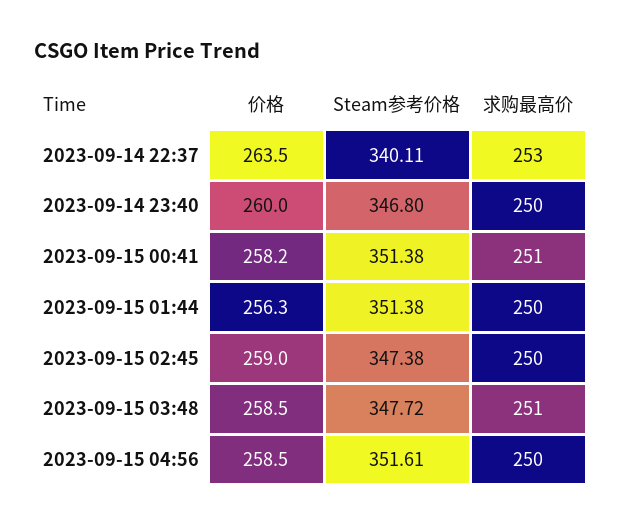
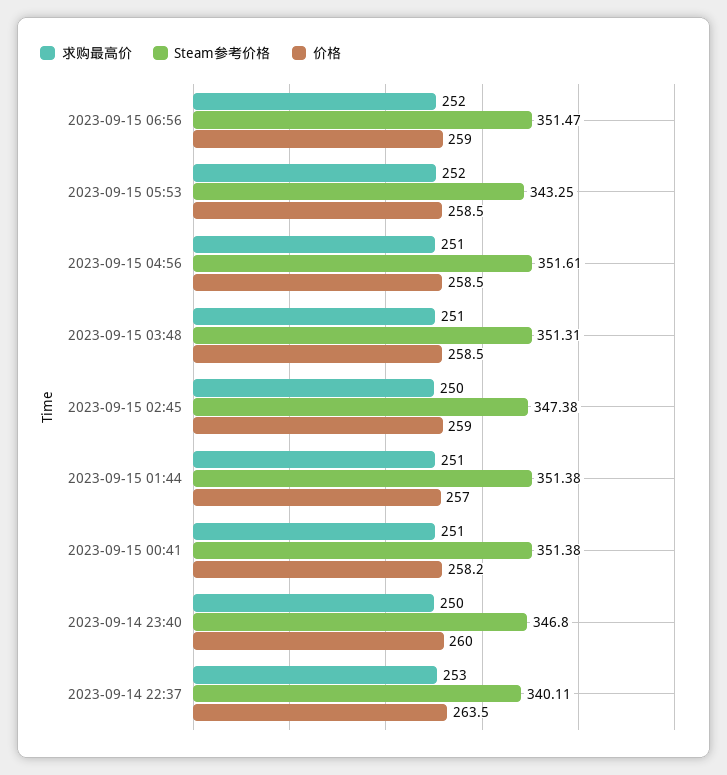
价格, 2023-09-15 01:44: 256.3 -> 257
求购最高价, 2023-09-15 01:44: 250 -> 251
Steam参考价格, 2023-09-15 03:48: 347.72 -> 351.31
求购最高价, 2023-09-15 04:56: 250 -> 251
求购最高价, 2023-09-15 06:56: none -> 252
Steam参考价格, 2023-09-15 06:56: none -> 351.47
价格, 2023-09-15 06:56: none -> 259
求购最高价, 2023-09-15 05:53: none -> 252
Steam参考价格, 2023-09-15 05:53: none -> 343.25
价格, 2023-09-15 05:53: none -> 258.5

